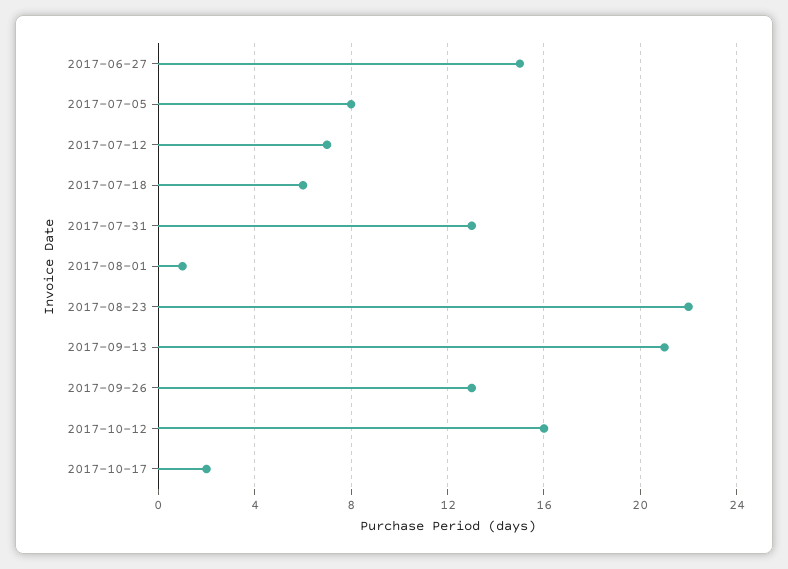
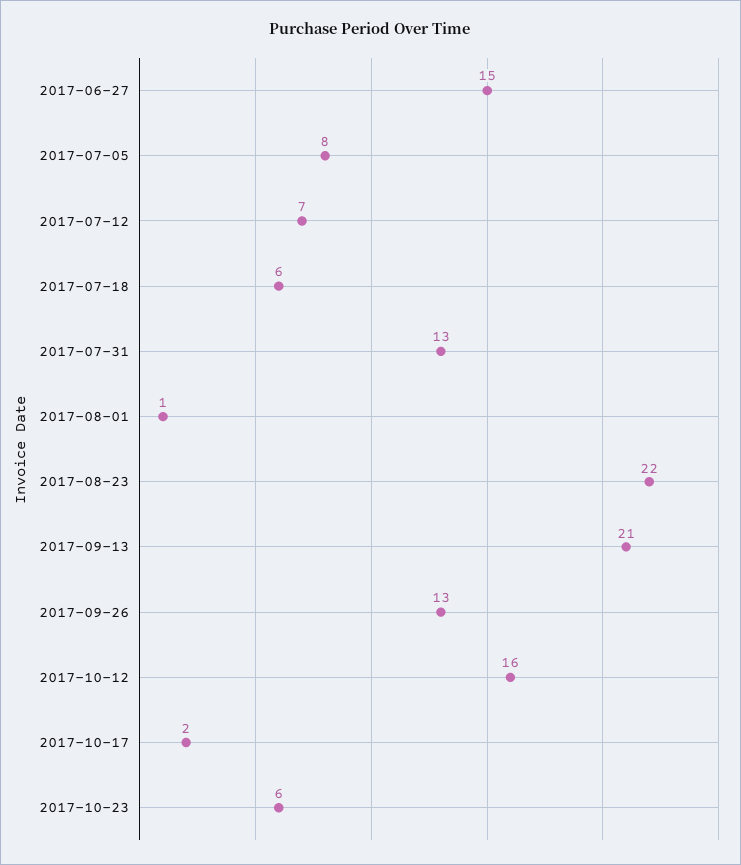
2017-10-23: none -> 6

